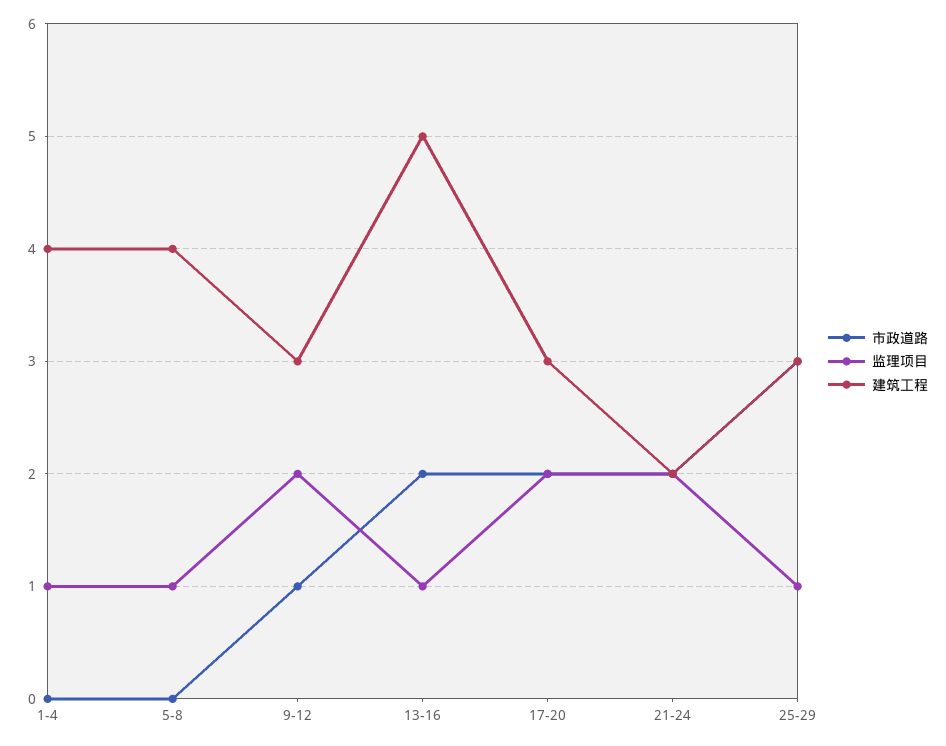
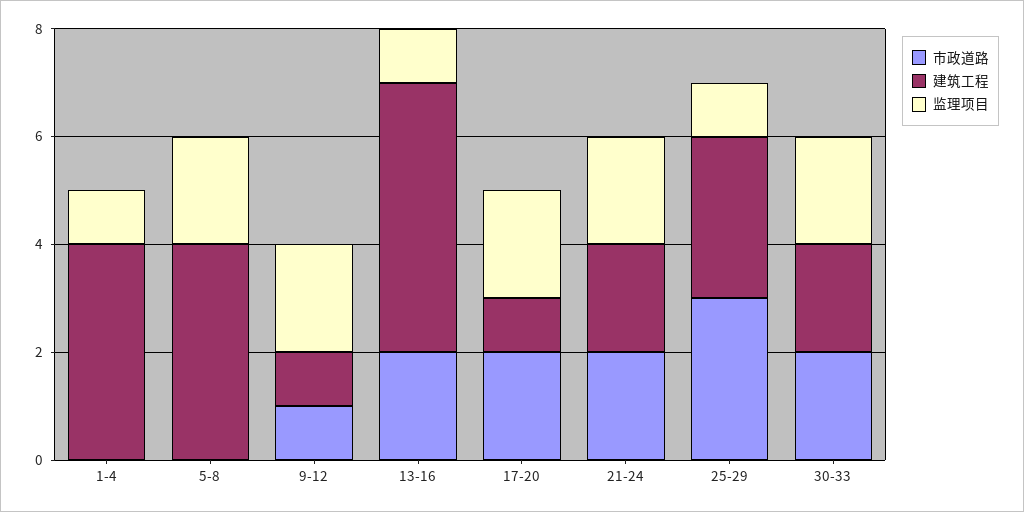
监理项目, 5-8: 1 -> 2
建筑工程, 9-12: 3 -> 1
建筑工程, 17-20: 3 -> 1
市政道路, 30-33: none -> 2
建筑工程, 30-33: none -> 2
监理项目, 30-33: none -> 2

